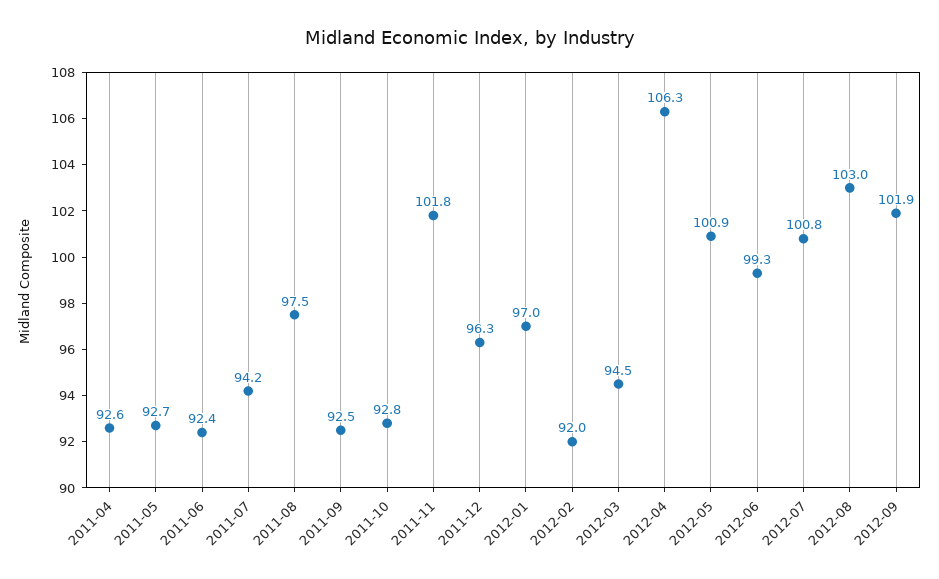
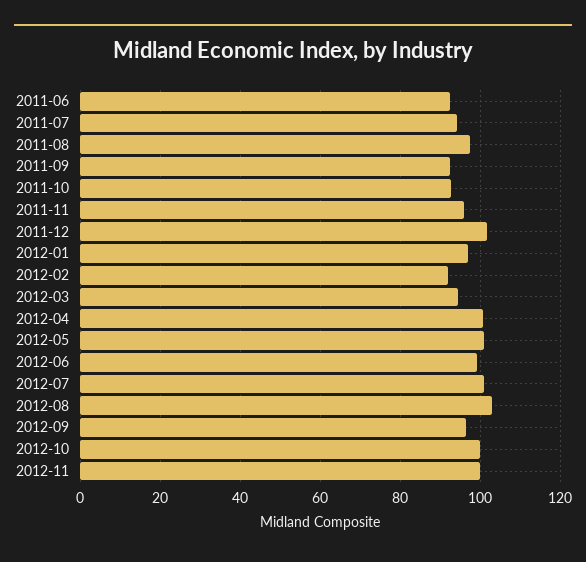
2011-04: 92.6 -> none
2011-05: 92.7 -> none
2011-11: 101.8 -> 96
2011-12: 96.3 -> 102
2012-04: 106.3 -> 100
2012-09: 101.9 -> 96
2012-10: none -> 100
2012-11: none -> 100

